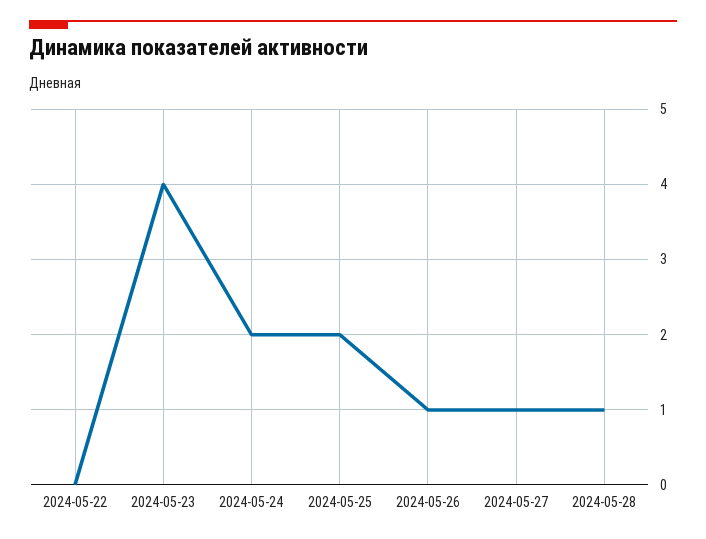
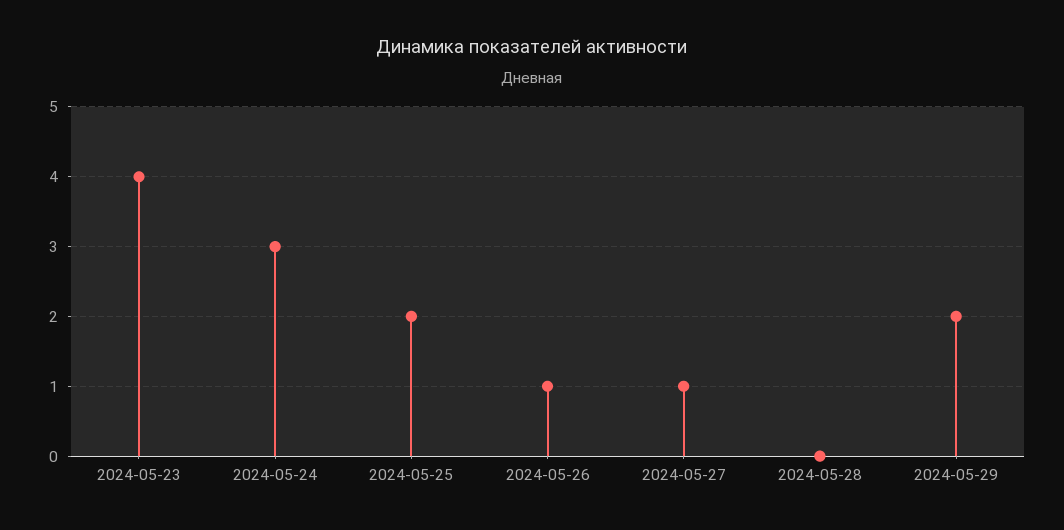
2024-05-22: 0 -> none
2024-05-24: 2 -> 3
2024-05-28: 1 -> 0
2024-05-29: none -> 2

